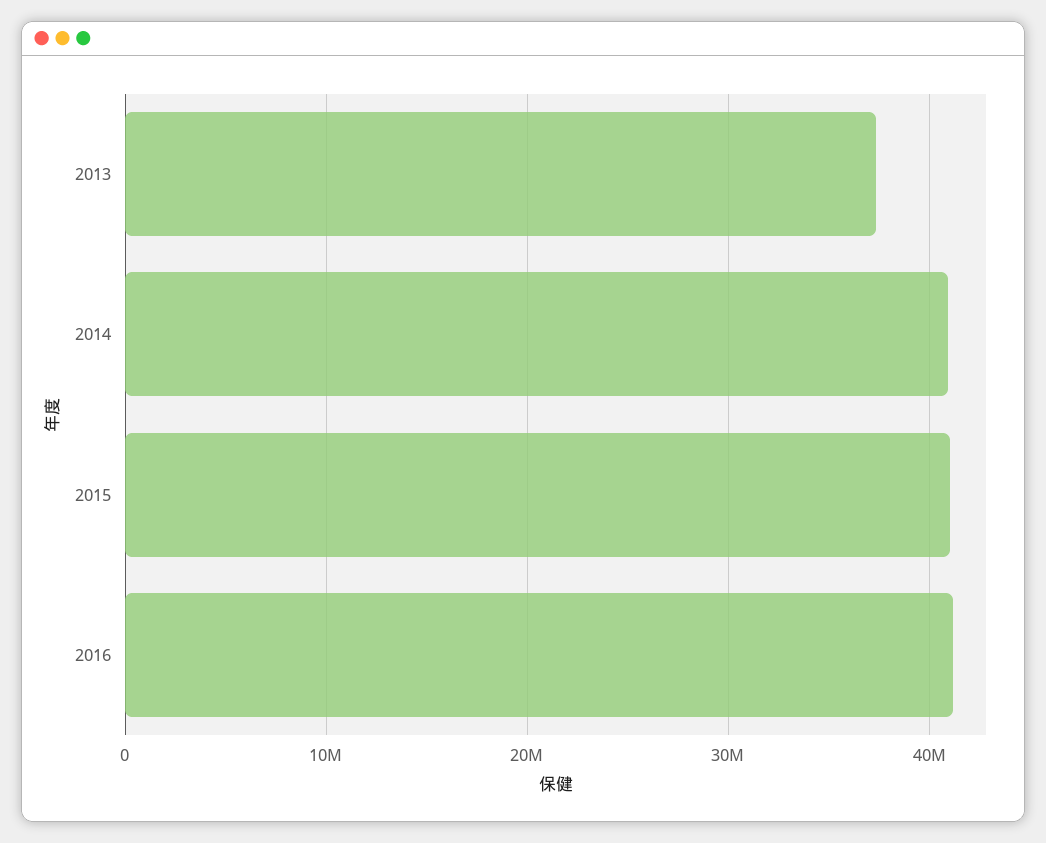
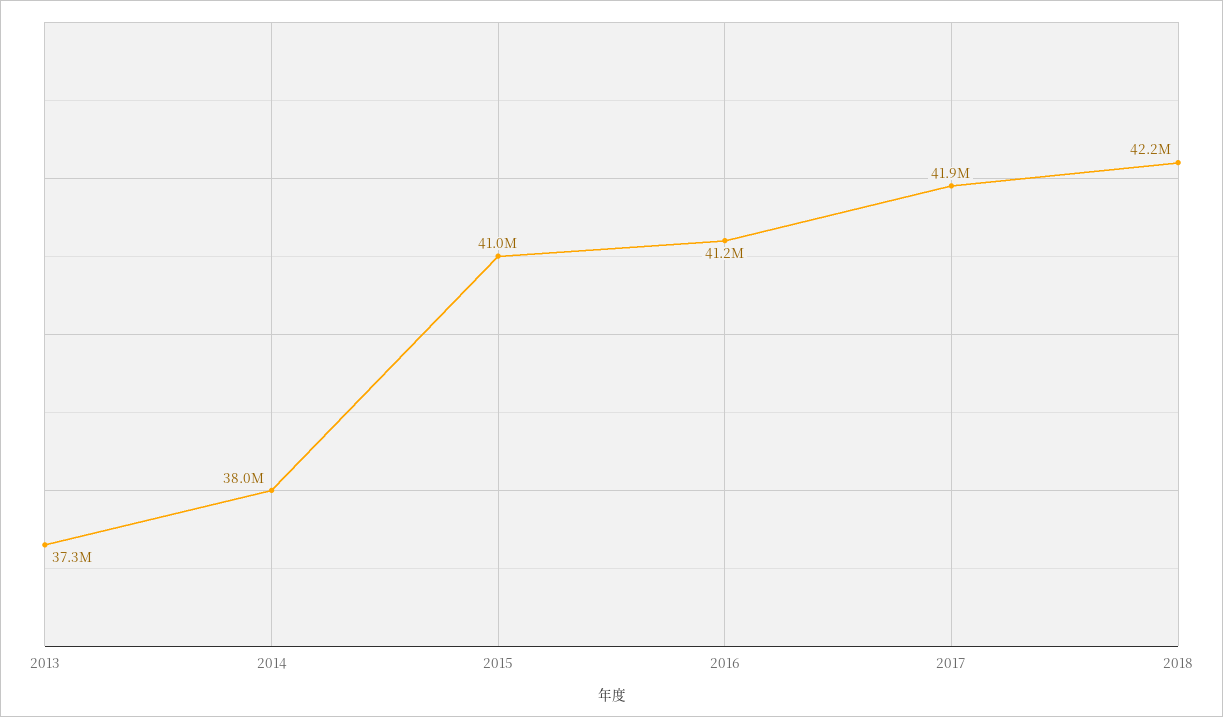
2014: 41000000 -> 38000000
2017: none -> 41900000
2018: none -> 42200000

